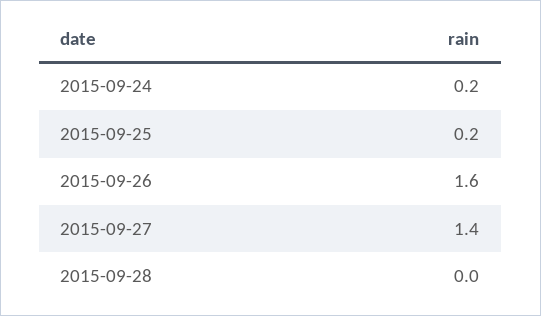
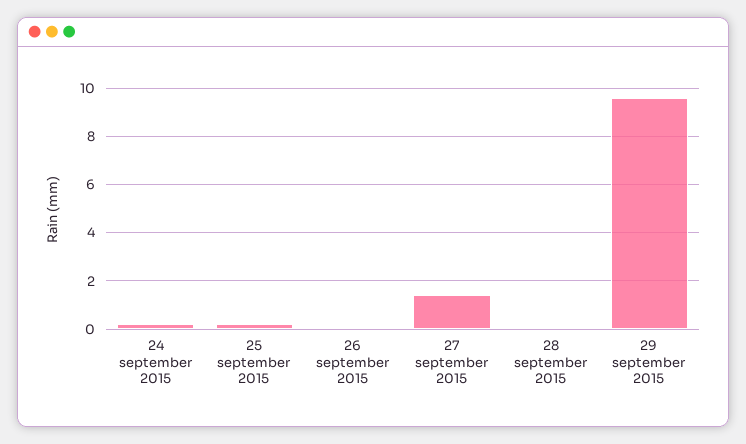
2015-09-26: 1.6 -> 0
29 september 2015: none -> 9.5

